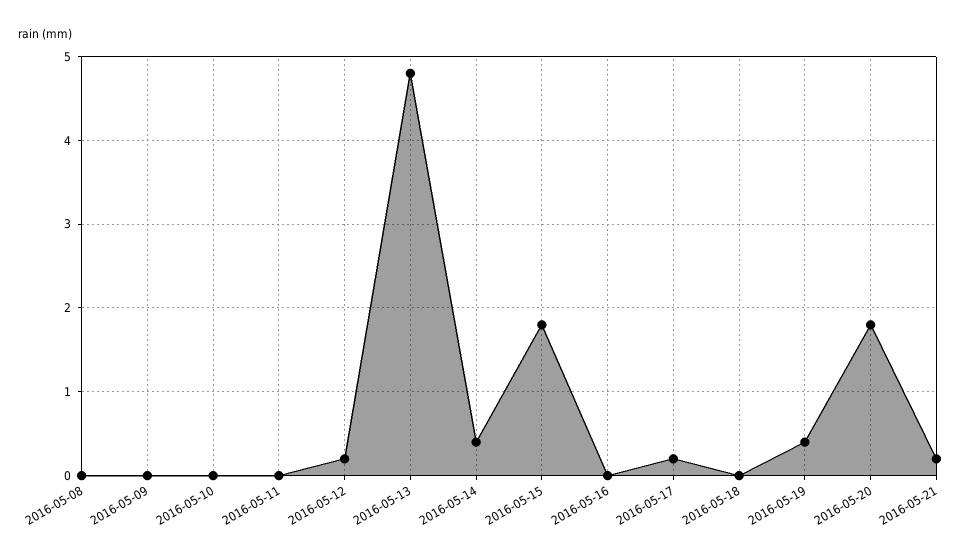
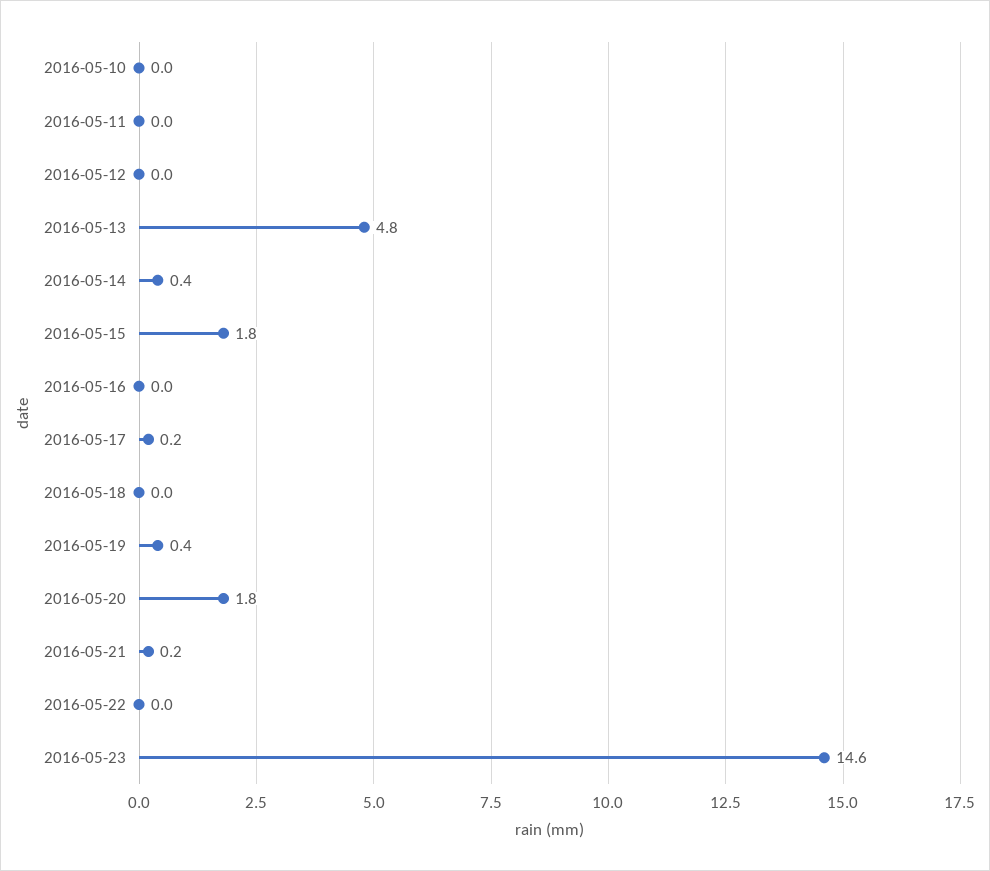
2016-05-08: 0 -> none
2016-05-09: 0 -> none
2016-05-12: 0.2 -> 0
2016-05-22: none -> 0
2016-05-23: none -> 14.6

